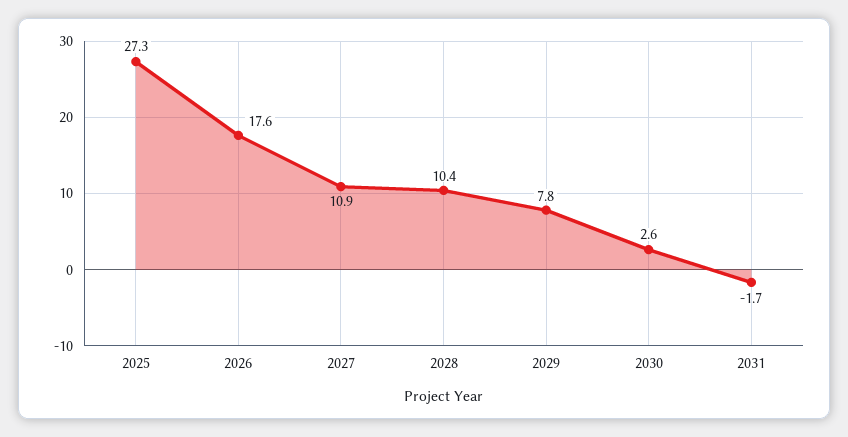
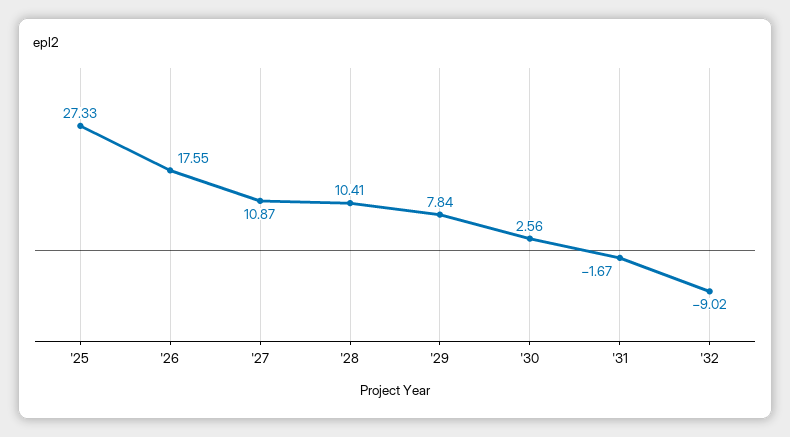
'32: none -> -9.02

